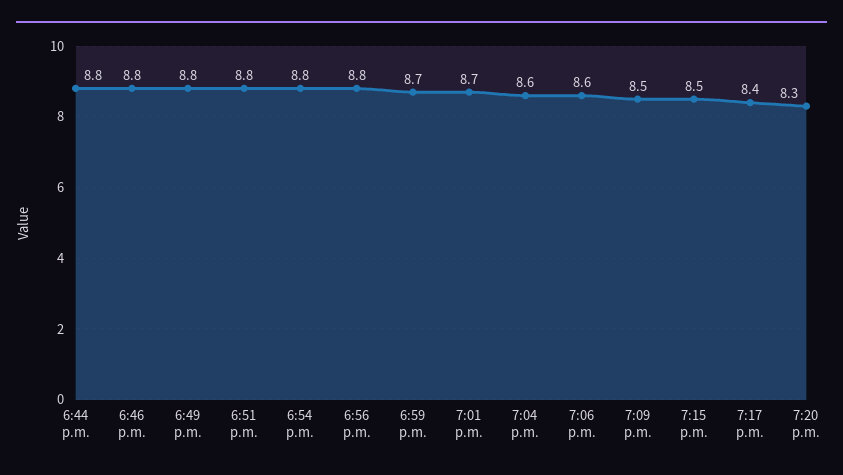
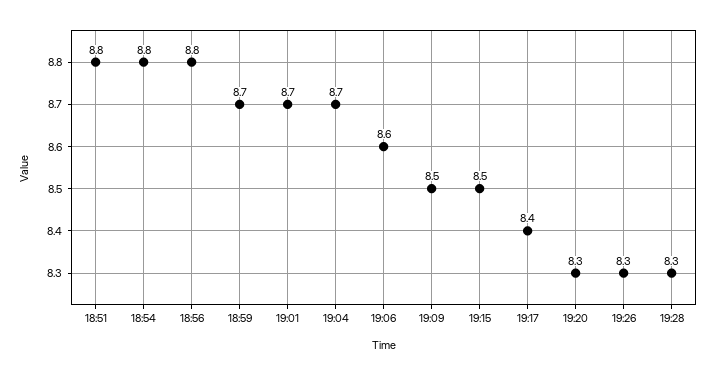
6:44 p.m.: 8.8 -> none
6:46 p.m.: 8.8 -> none
6:49 p.m.: 8.8 -> none
7:04 p.m.: 8.6 -> 8.7
19:26: none -> 8.3
19:28: none -> 8.3

